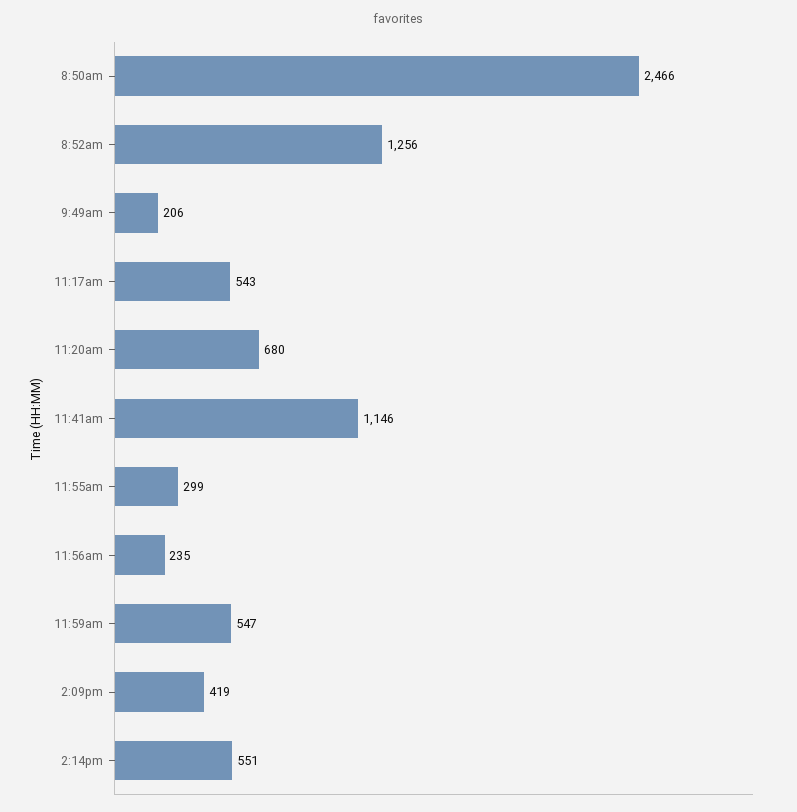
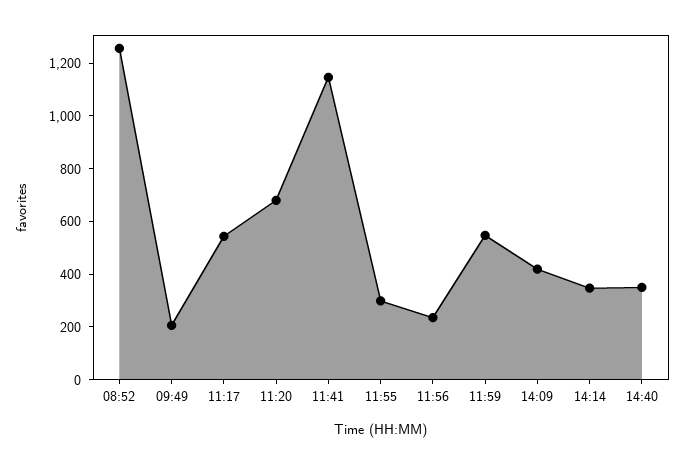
8:50am: 2466 -> none
2:14pm: 551 -> 350
14:40: none -> 350

